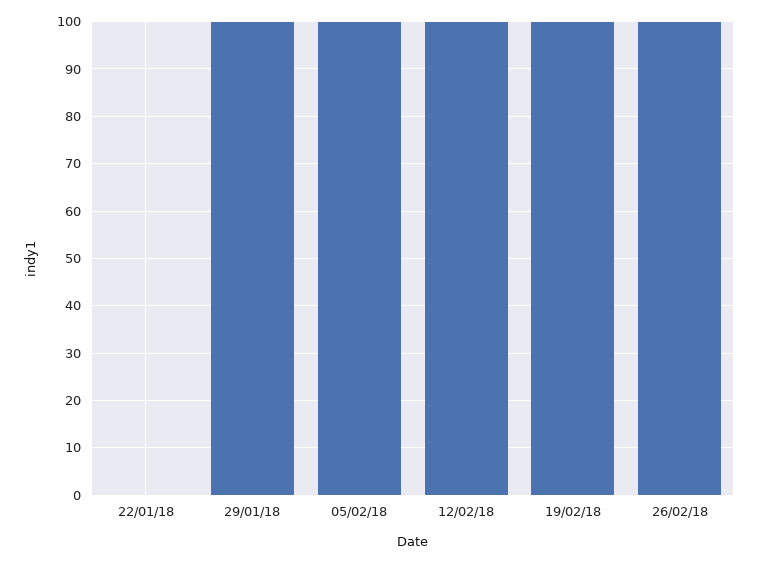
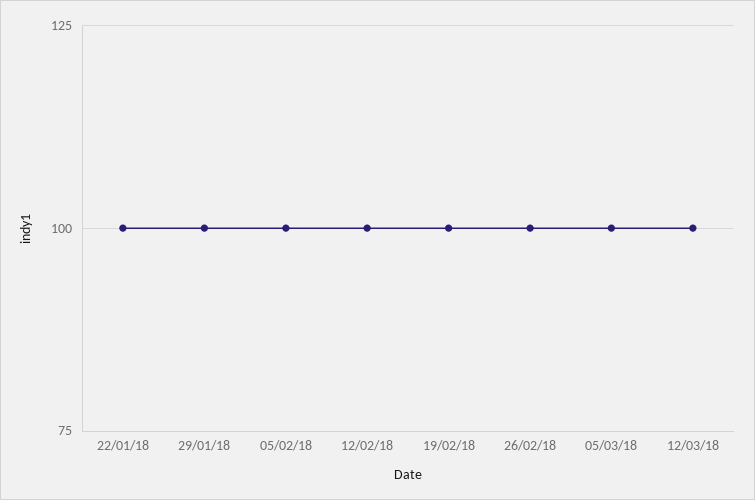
22/01/18: 0 -> 100
05/03/18: none -> 100
12/03/18: none -> 100

